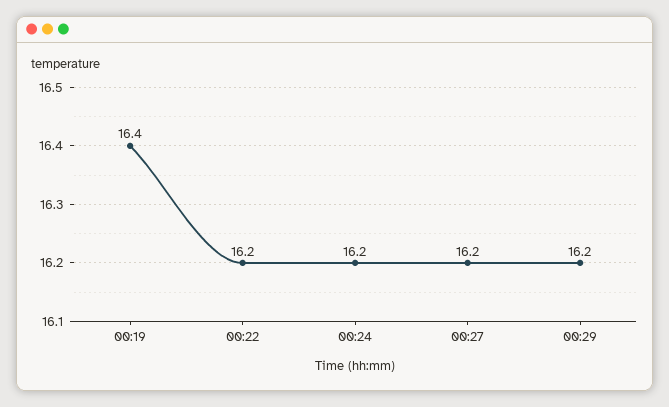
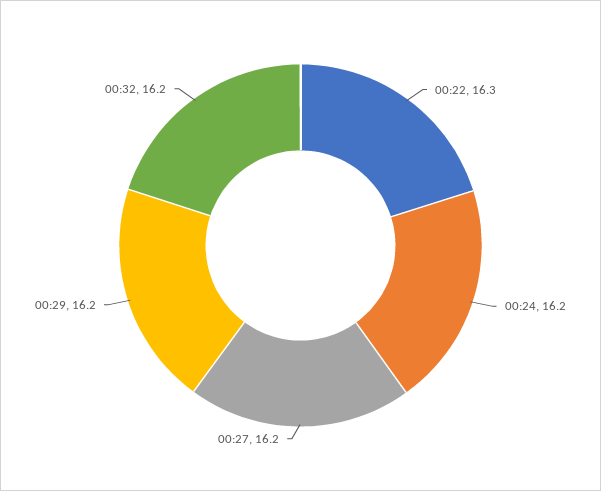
00:19: 16.4 -> none
00:22: 16.2 -> 16.3
00:32: none -> 16.2

